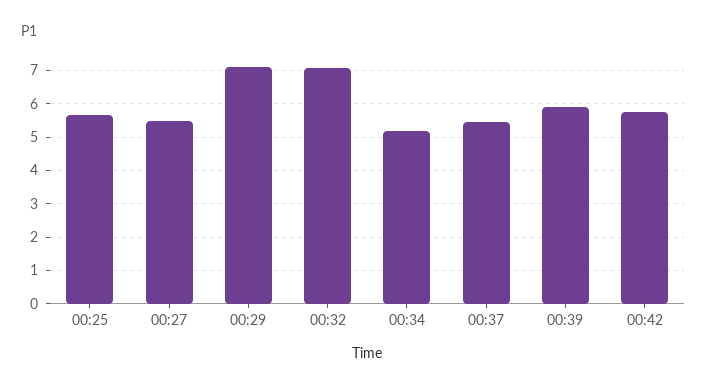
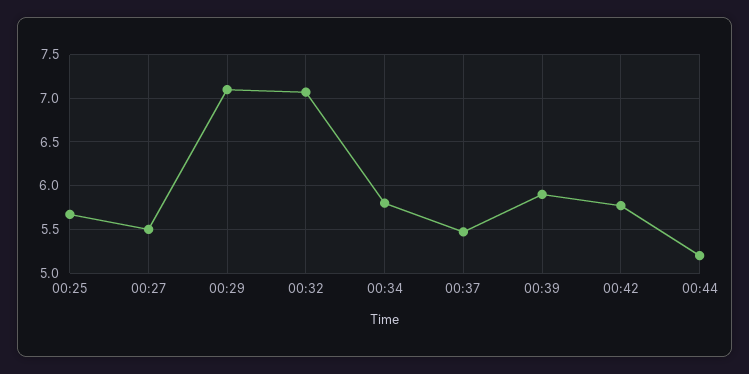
00:34: 5.2 -> 5.8
00:44: none -> 5.2

